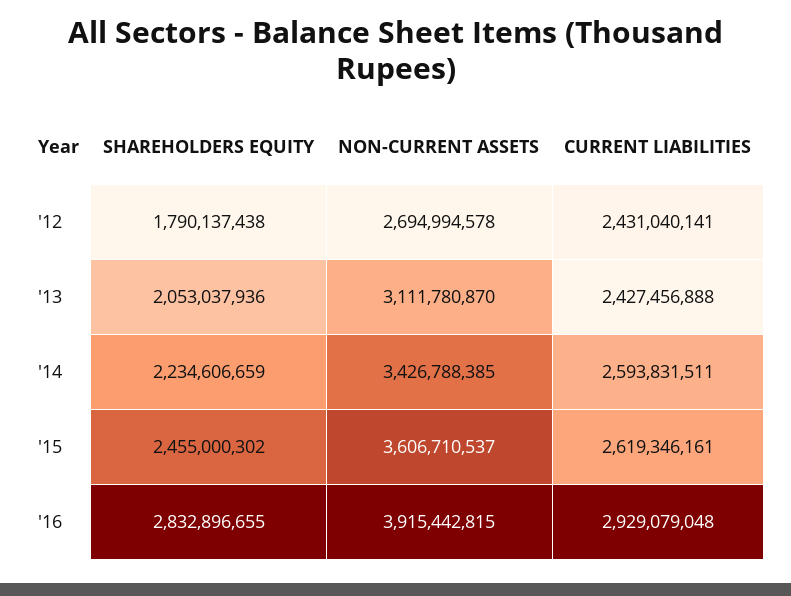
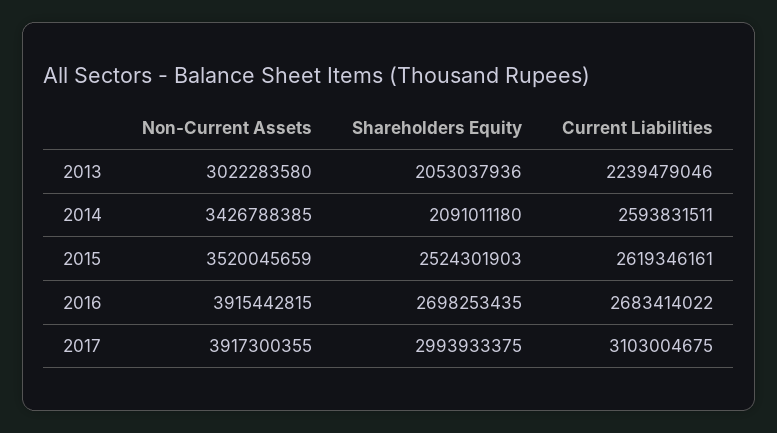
SHAREHOLDERS EQUITY, '12: 1790137438 -> none
NON-CURRENT ASSETS, '12: 2694994578 -> none
CURRENT LIABILITIES, '12: 2431040141 -> none
NON-CURRENT ASSETS, '13: 3111780870 -> 3022283580
CURRENT LIABILITIES, '13: 2427456888 -> 2239479046
SHAREHOLDERS EQUITY, '14: 2234606659 -> 2091011180
SHAREHOLDERS EQUITY, '15: 2455000302 -> 2524301903
NON-CURRENT ASSETS, '15: 3606710537 -> 3520045659
SHAREHOLDERS EQUITY, '16: 2832896655 -> 2698253435
CURRENT LIABILITIES, '16: 2929079048 -> 2683414022
NON-CURRENT ASSETS, 2017: none -> 3917300355
SHAREHOLDERS EQUITY, 2017: none -> 2993933375
CURRENT LIABILITIES, 2017: none -> 3103004675

